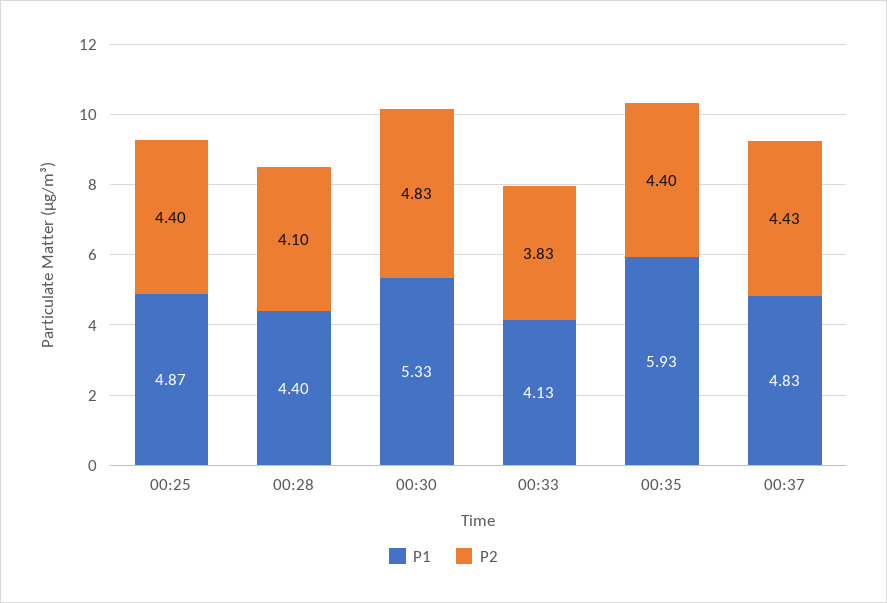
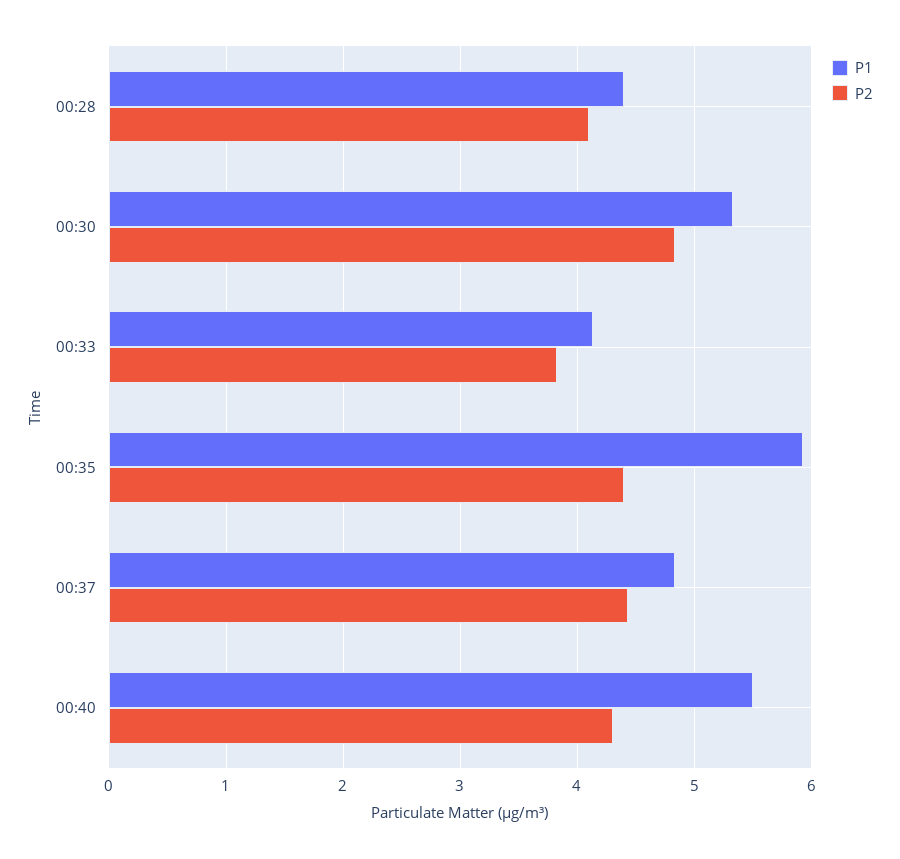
P1, 00:25: 4.87 -> none
P2, 00:25: 4.4 -> none
P1, 00:40: none -> 5.5
P2, 00:40: none -> 4.3

